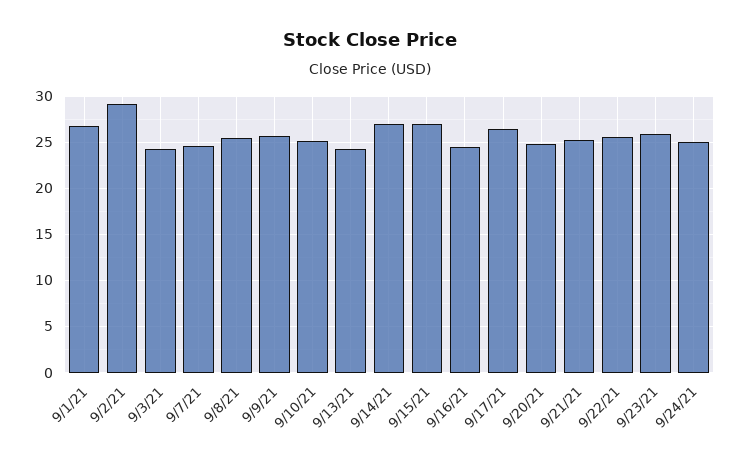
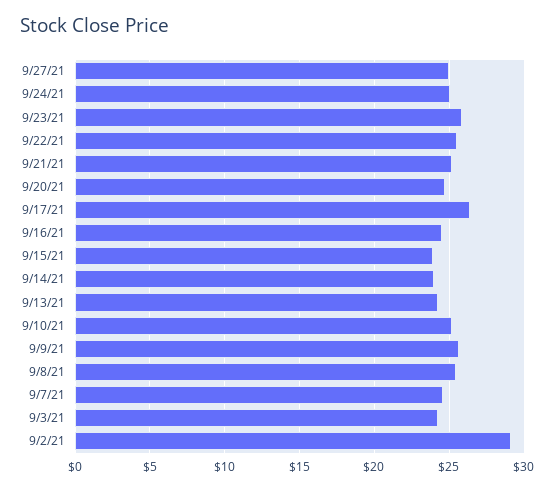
9/1/21: 27 -> none
9/14/21: 27 -> 24
9/15/21: 27 -> 24
9/27/21: none -> 25

